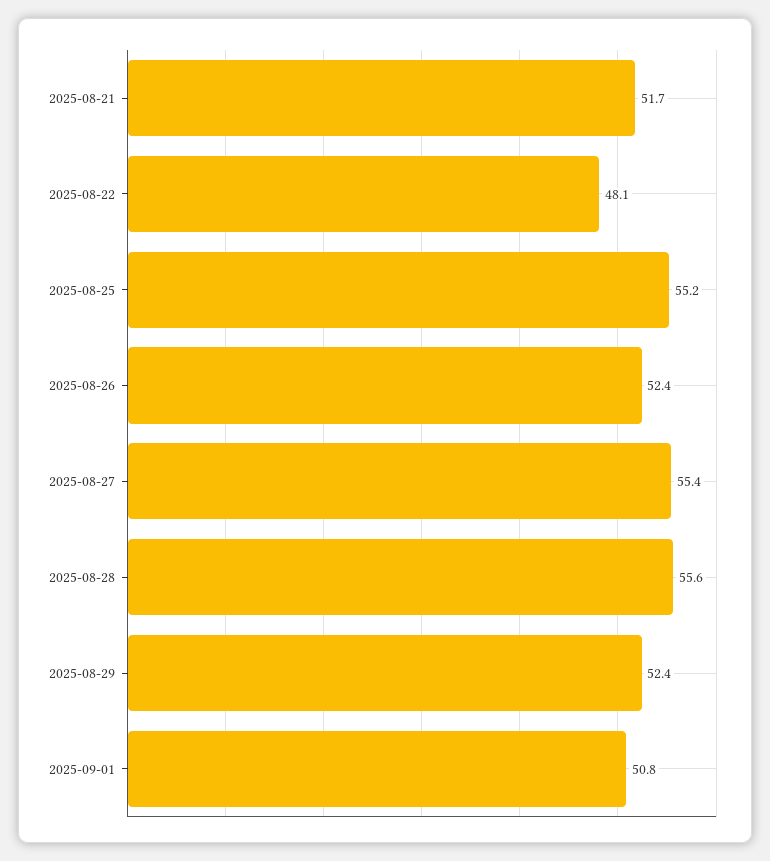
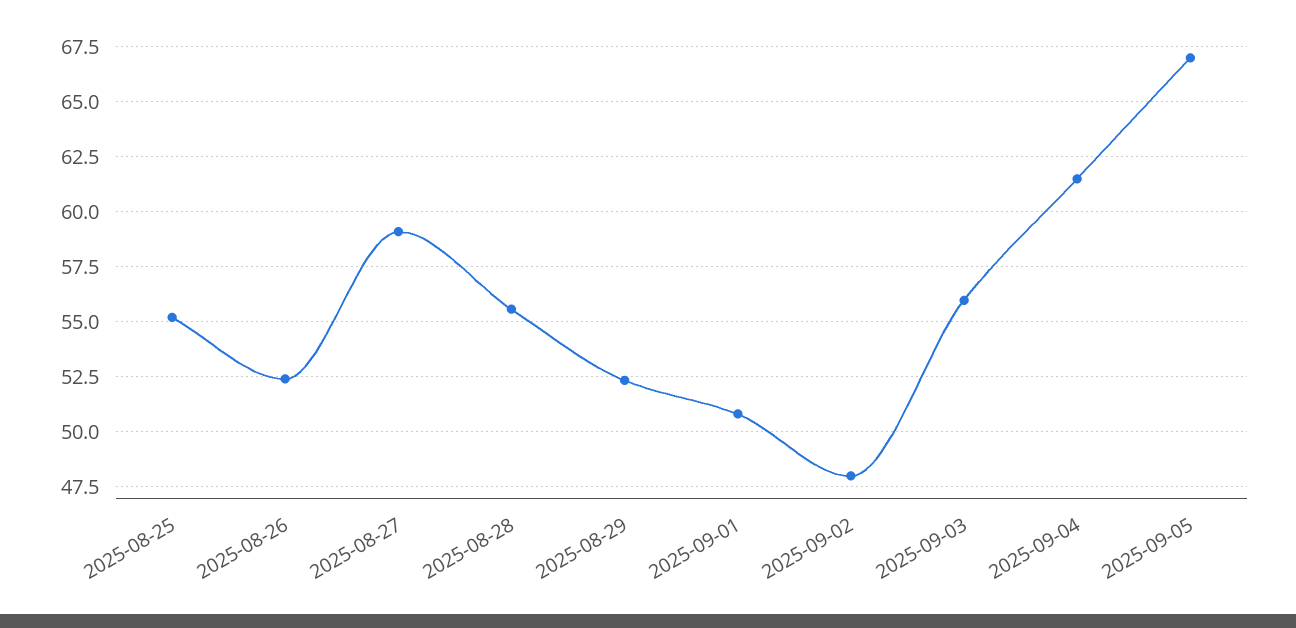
2025-08-21: 51.7 -> none
2025-08-22: 48.1 -> none
2025-08-27: 55.4 -> 59
2025-09-02: none -> 48
2025-09-03: none -> 56
2025-09-04: none -> 61.5
2025-09-05: none -> 67

